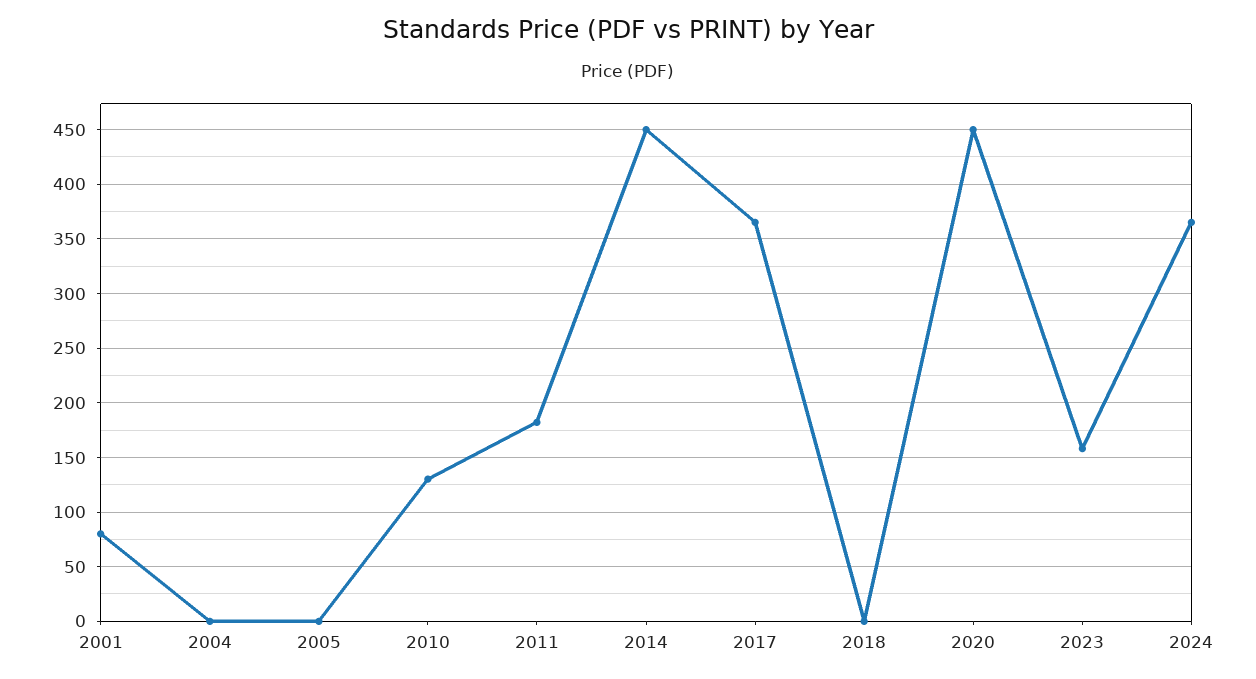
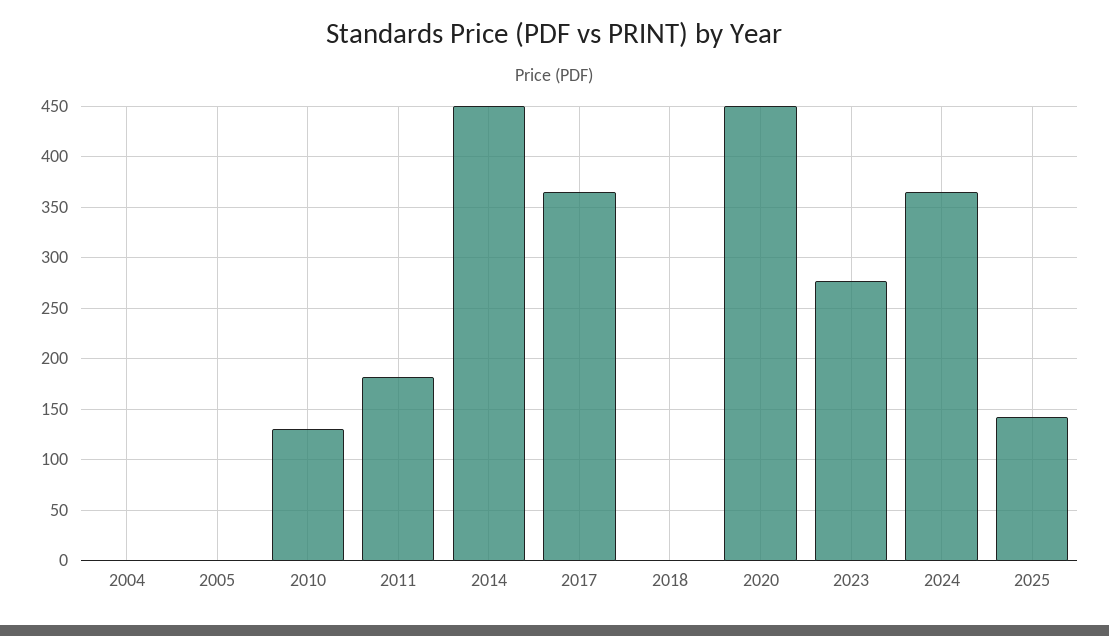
2001: 80 -> none
2023: 160 -> 280
2025: none -> 140

